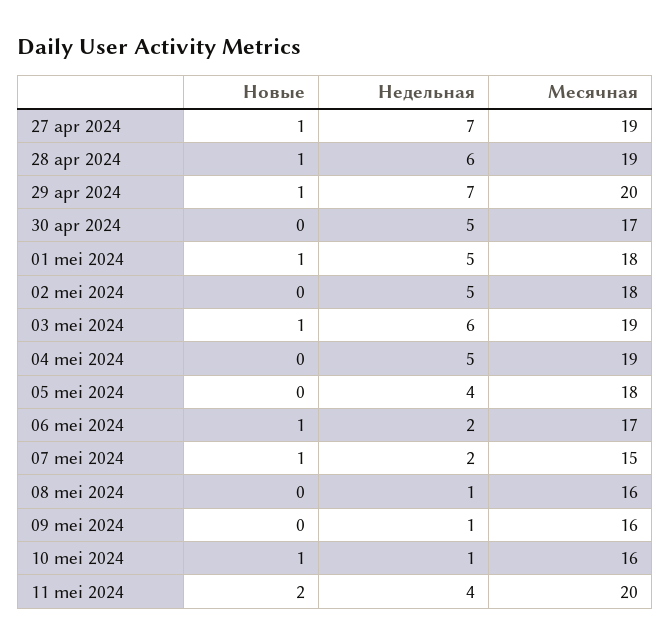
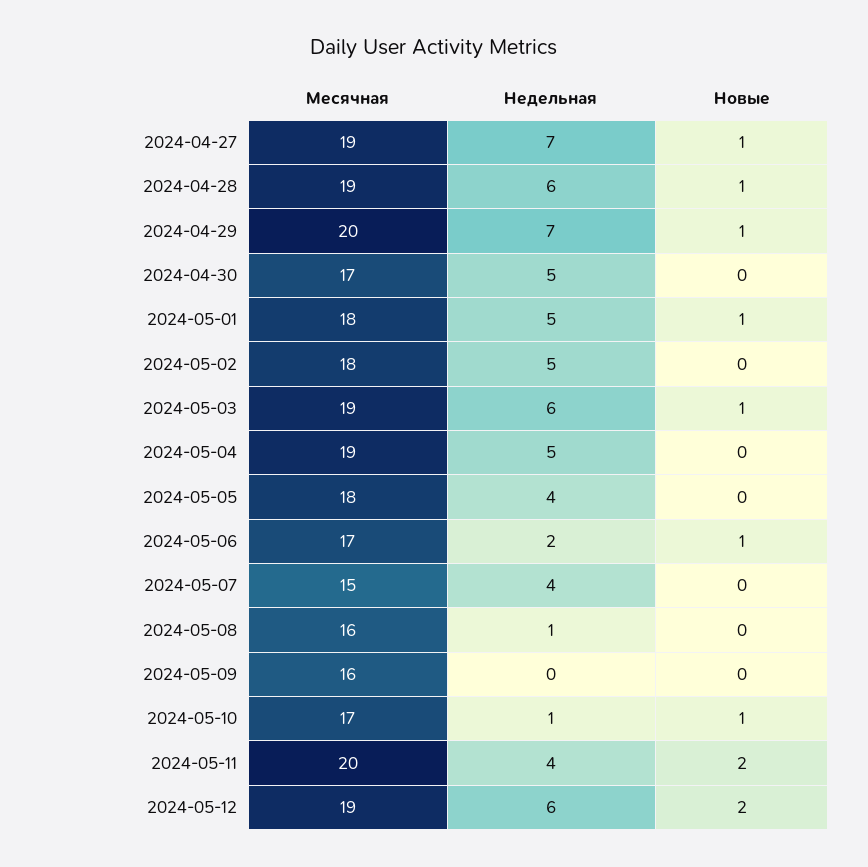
Новые, 07 mei 2024: 1 -> 0
Недельная, 07 mei 2024: 2 -> 4
Недельная, 09 mei 2024: 1 -> 0
Месячная, 10 mei 2024: 16 -> 17
Месячная, 2024-05-12: none -> 19
Недельная, 2024-05-12: none -> 6
Новые, 2024-05-12: none -> 2

